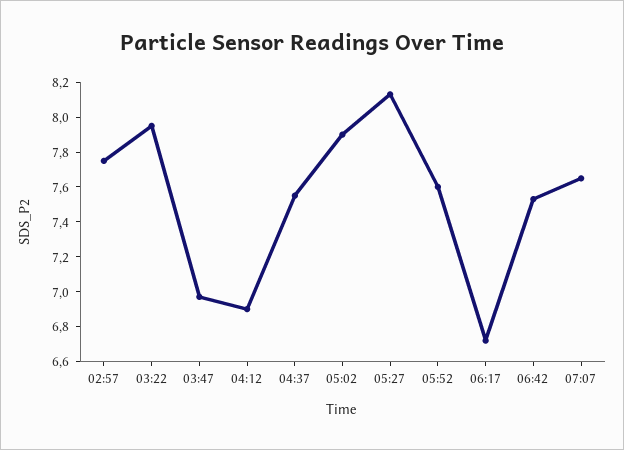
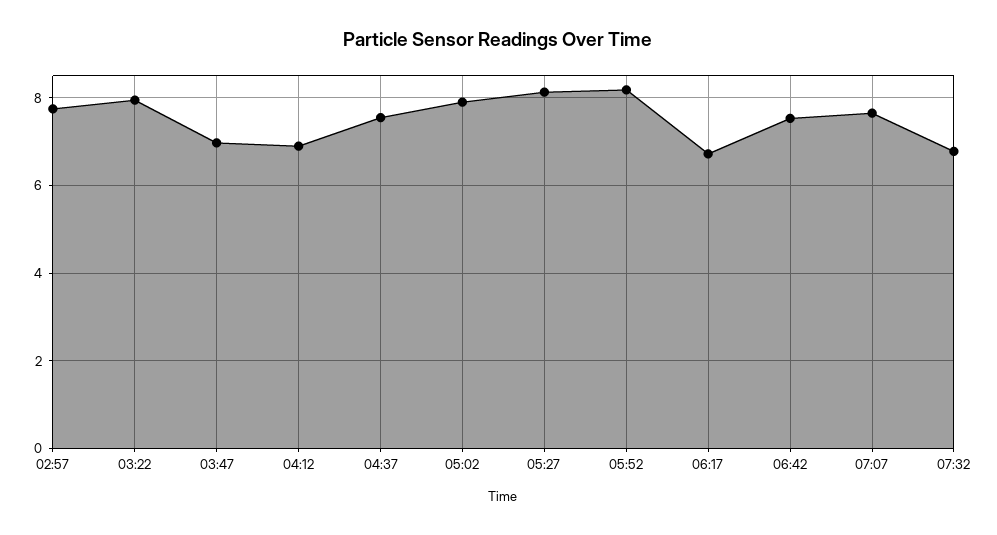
05:52: 7.6 -> 8.2
07:32: none -> 6.8

